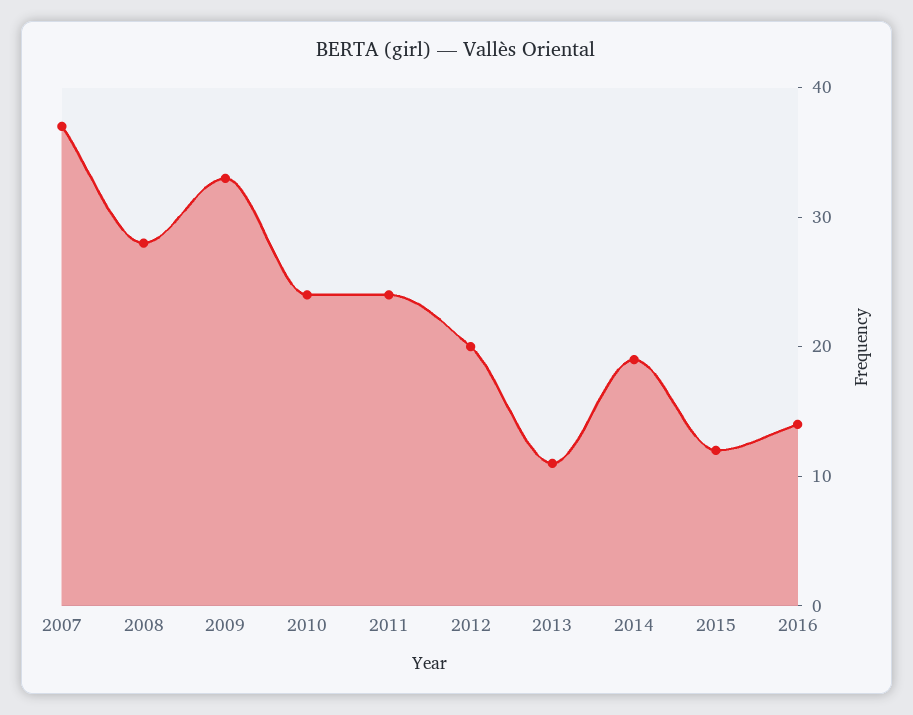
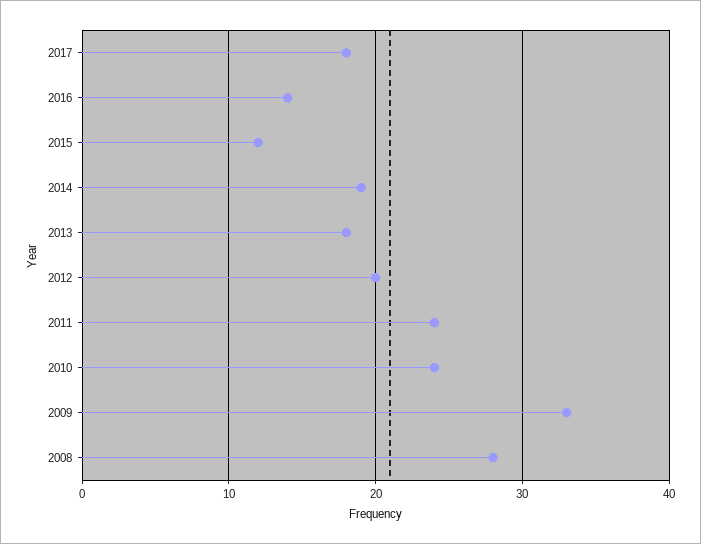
2007: 37 -> none
2013: 11 -> 18
2017: none -> 18

